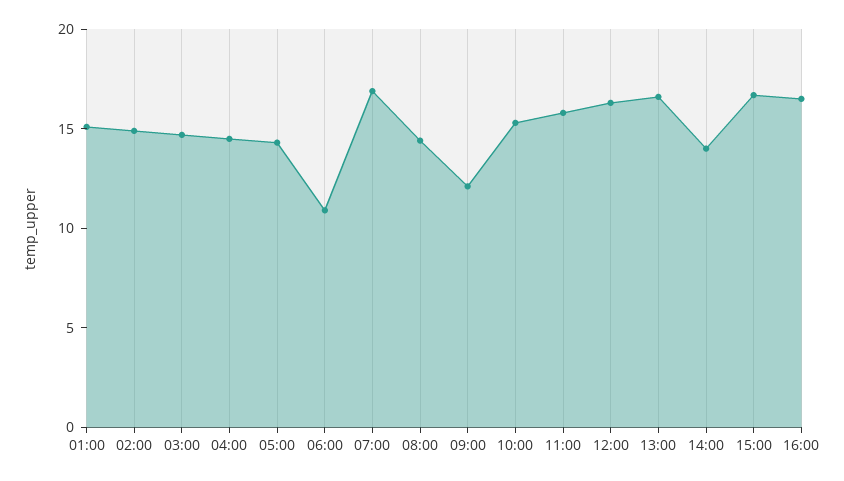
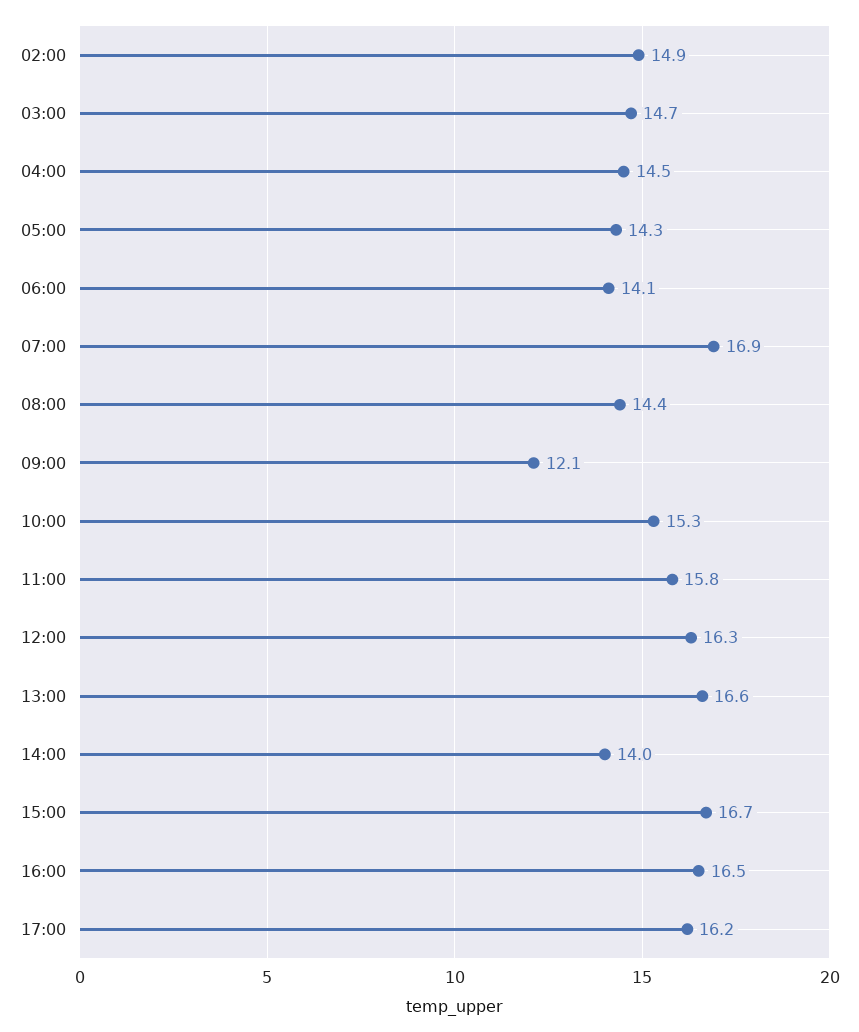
01:00: 15 -> none
06:00: 11 -> 14.1
17:00: none -> 16.2

